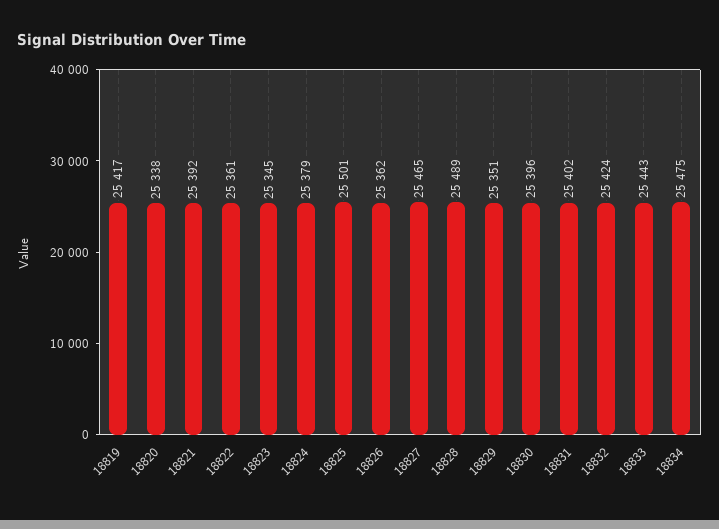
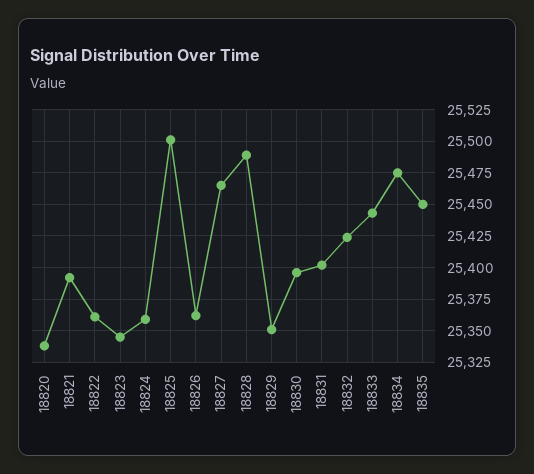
18819: 25417 -> none
18824: 25379 -> 25360
18835: none -> 25450

